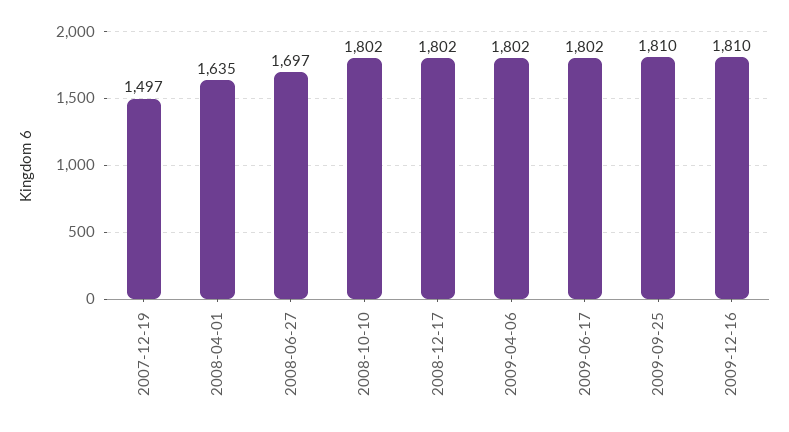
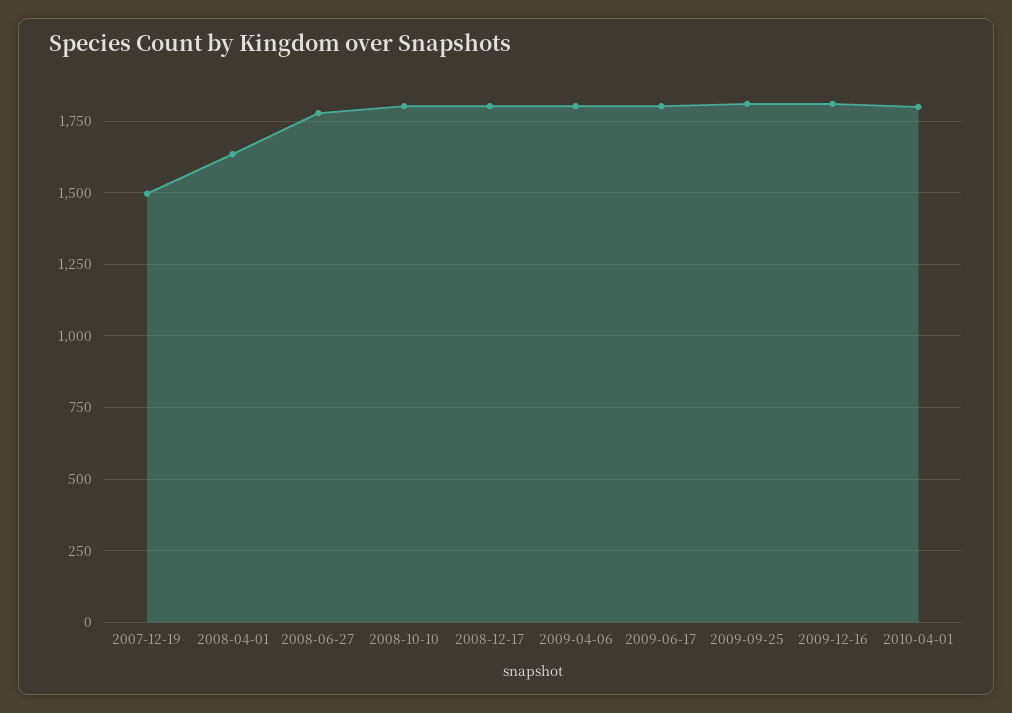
2008-06-27: 1697 -> 1775
2010-04-01: none -> 1800

